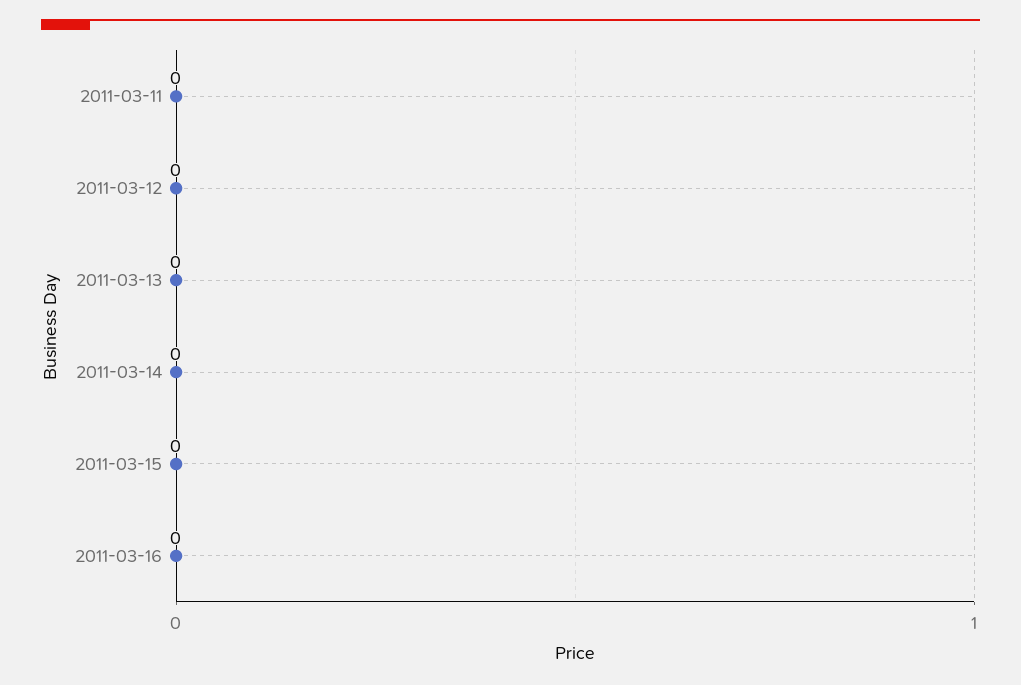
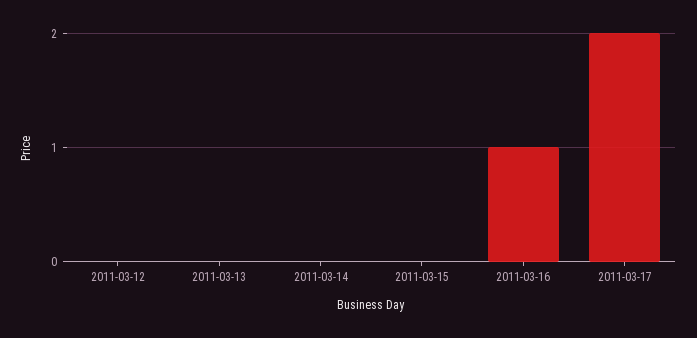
2011-03-11: 0 -> none
2011-03-16: 0 -> 1
2011-03-17: none -> 2

